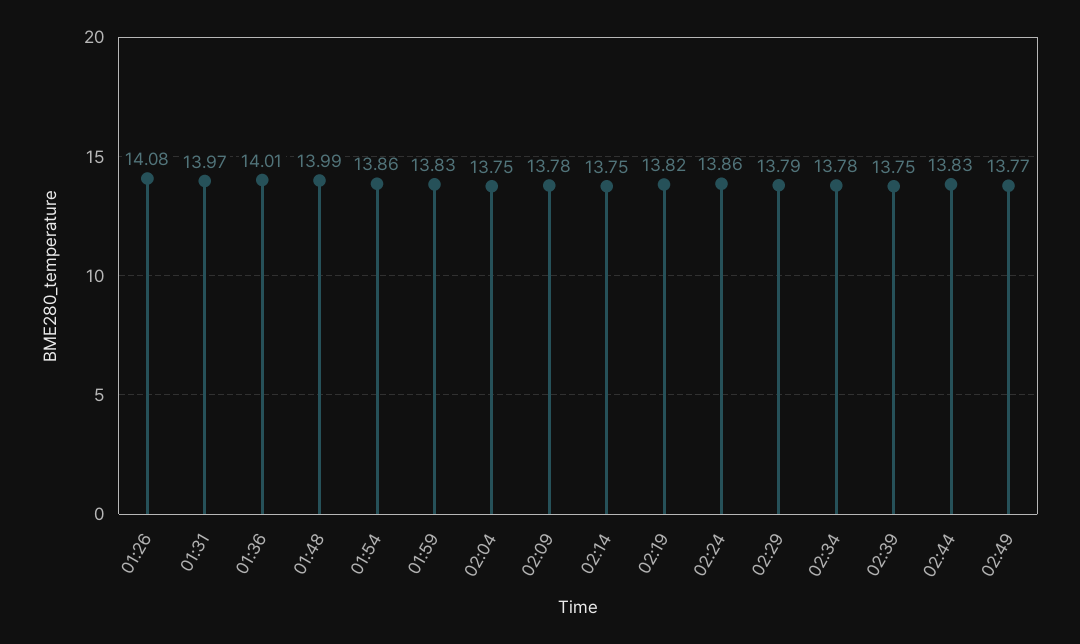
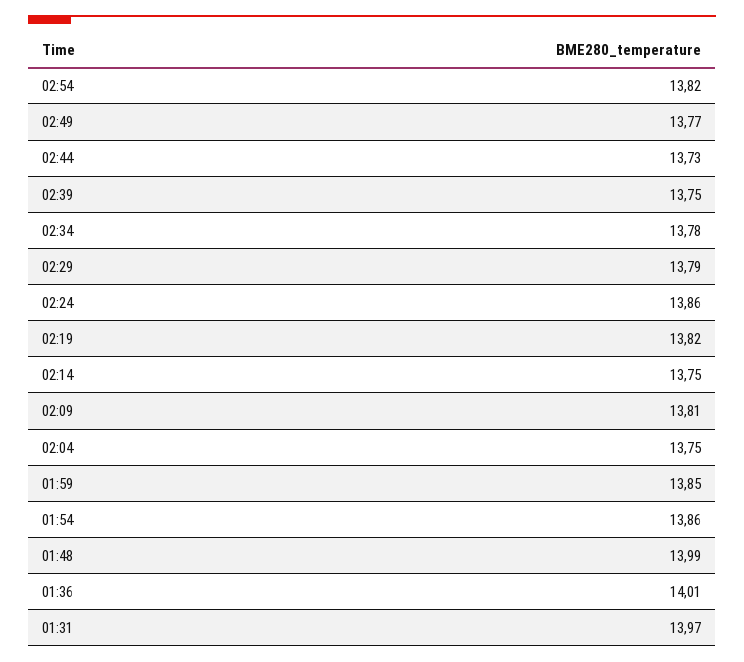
01:26: 14.08 -> none
01:59: 13.83 -> 13.85
02:09: 13.78 -> 13.81
02:44: 13.83 -> 13.73
02:54: none -> 13.82

